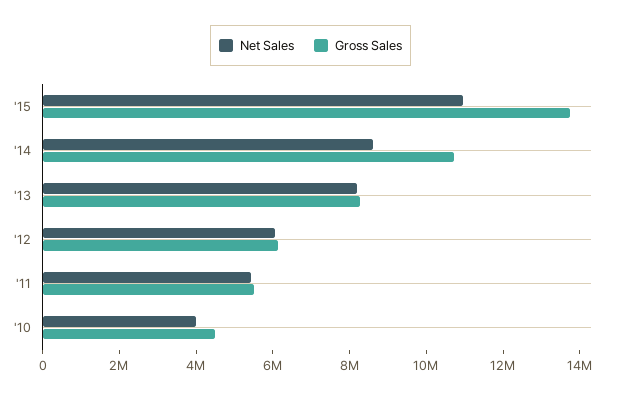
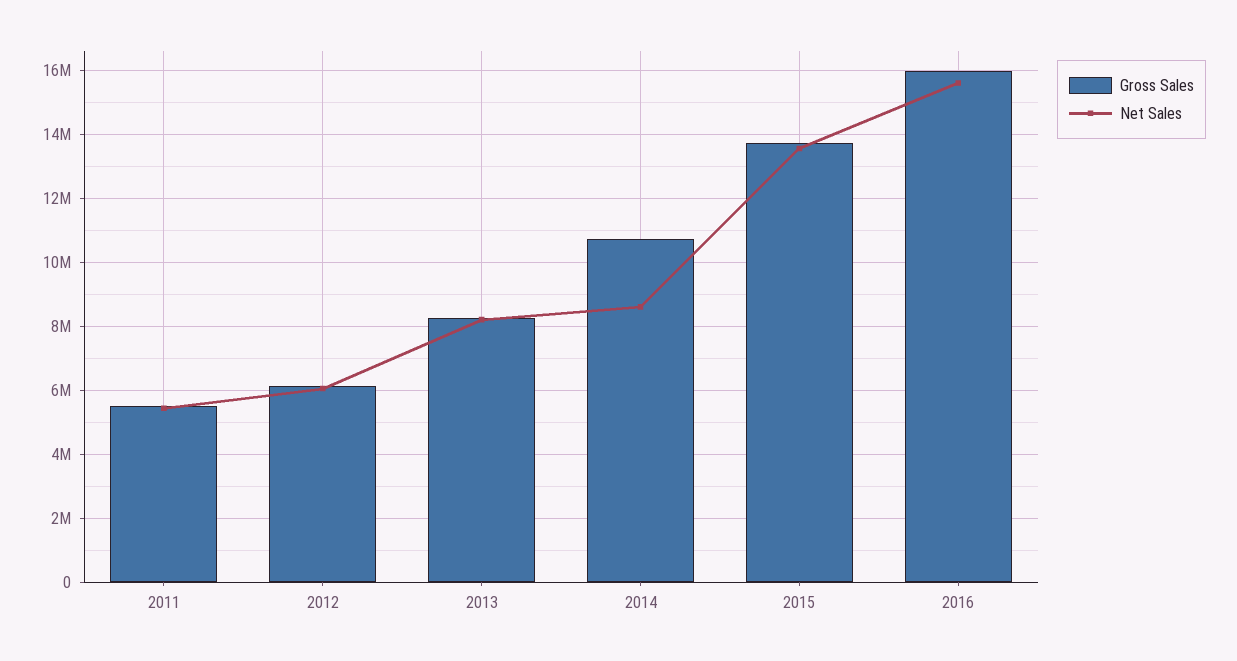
Net Sales, '15: 11000000 -> 13600000
Net Sales, '10: 4000000 -> none
Gross Sales, '10: 4500000 -> none
Gross Sales, 2016: none -> 16000000
Net Sales, 2016: none -> 15600000

